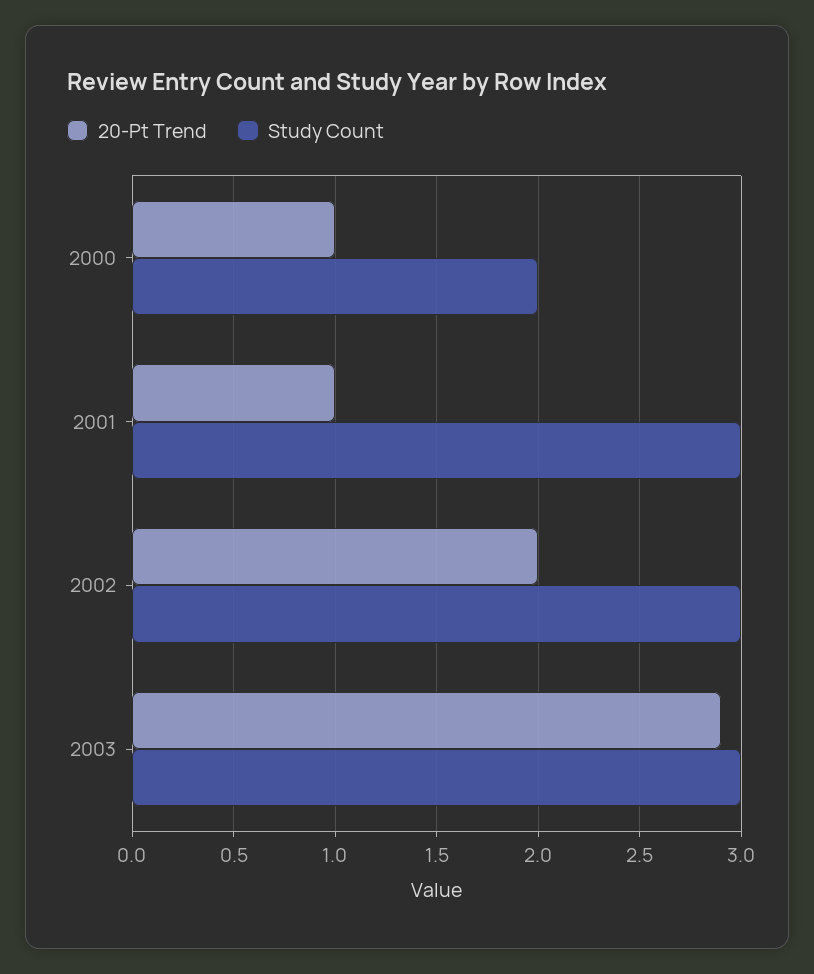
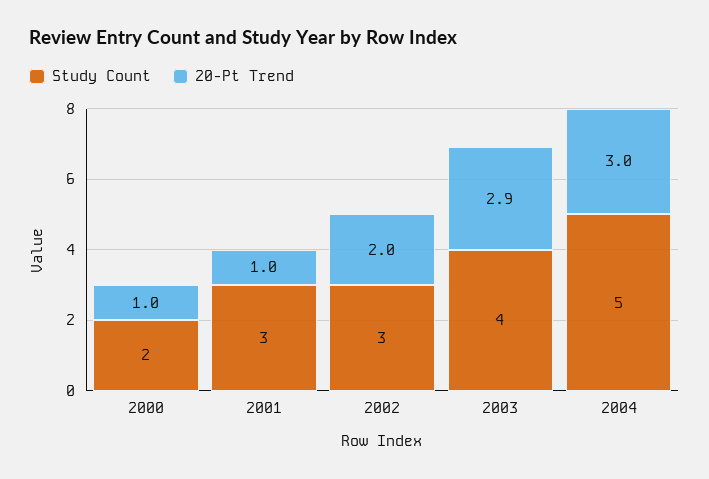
Study Count, 2003: 3 -> 4
Study Count, 2004: none -> 5
20-Pt Trend, 2004: none -> 3

